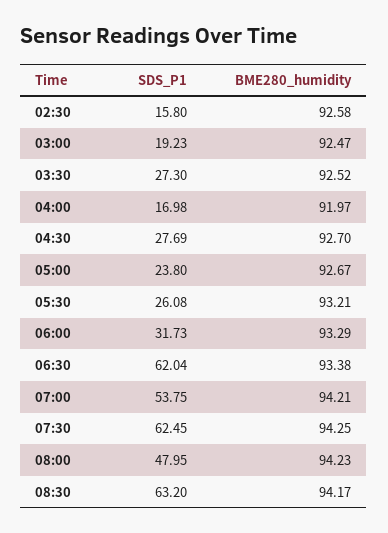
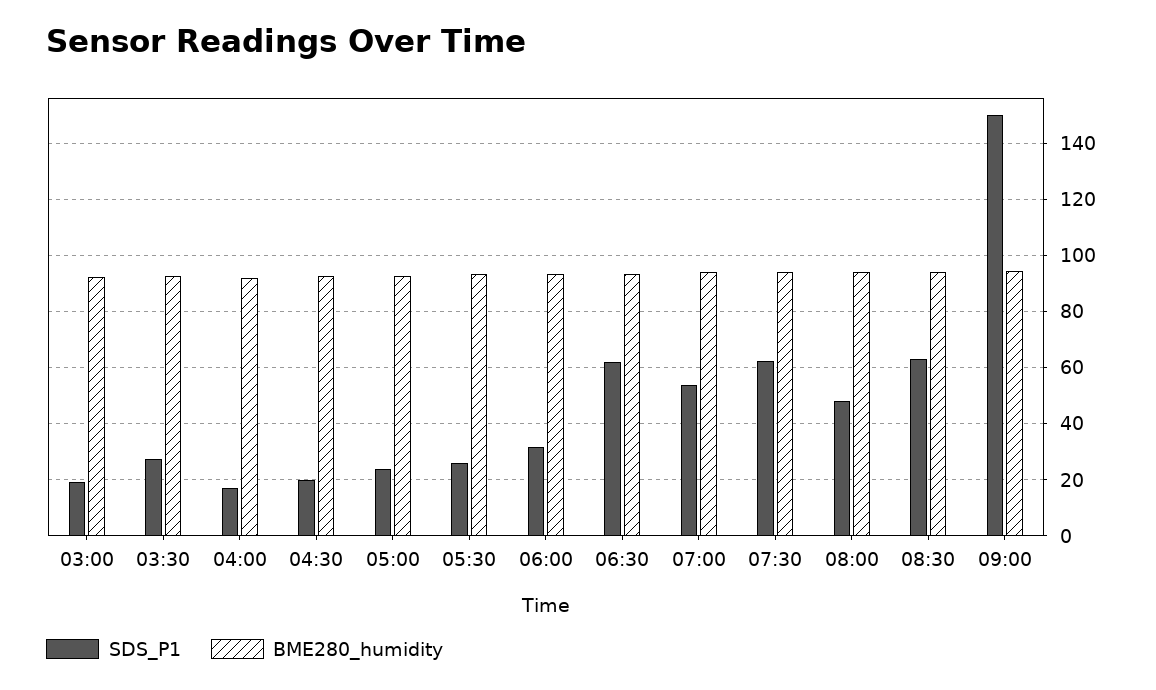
SDS_P1, 02:30: 15.8 -> none
BME280_humidity, 02:30: 92.58 -> none
SDS_P1, 04:30: 27.69 -> 20
SDS_P1, 09:00: none -> 150
BME280_humidity, 09:00: none -> 95

